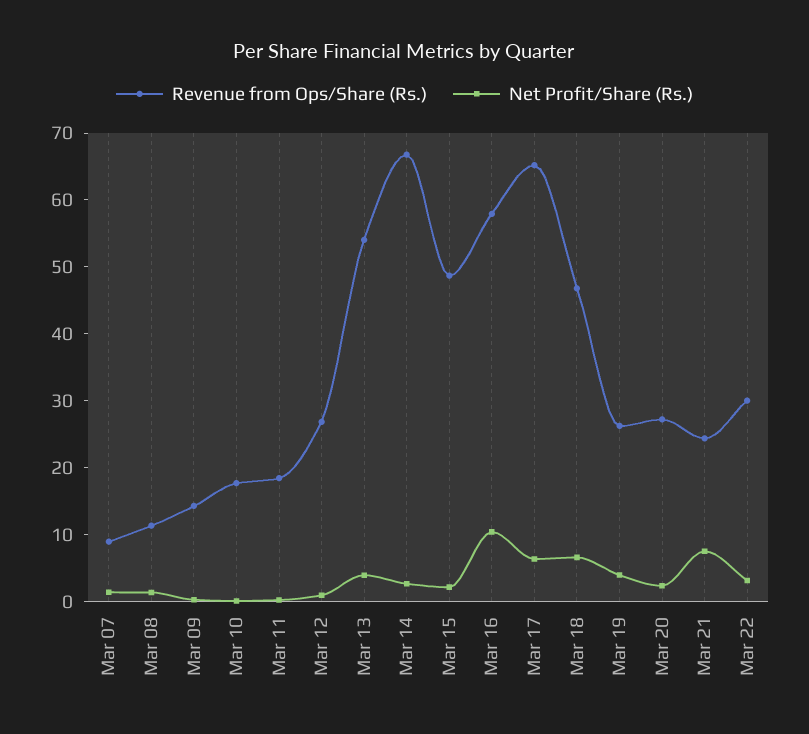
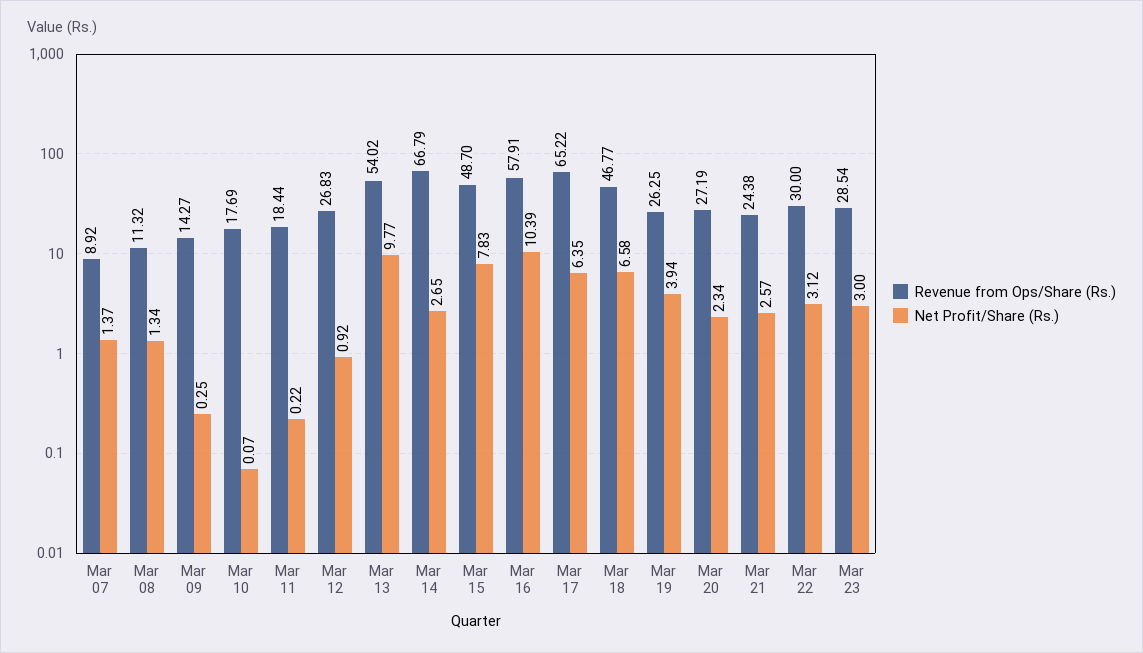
Net Profit/Share (Rs.), Mar 13: 4 -> 9.77
Net Profit/Share (Rs.), Mar 15: 2 -> 7.83
Net Profit/Share (Rs.), Mar 21: 8 -> 2.57
Revenue from Ops/Share (Rs.), Mar 23: none -> 28.54
Net Profit/Share (Rs.), Mar 23: none -> 3

